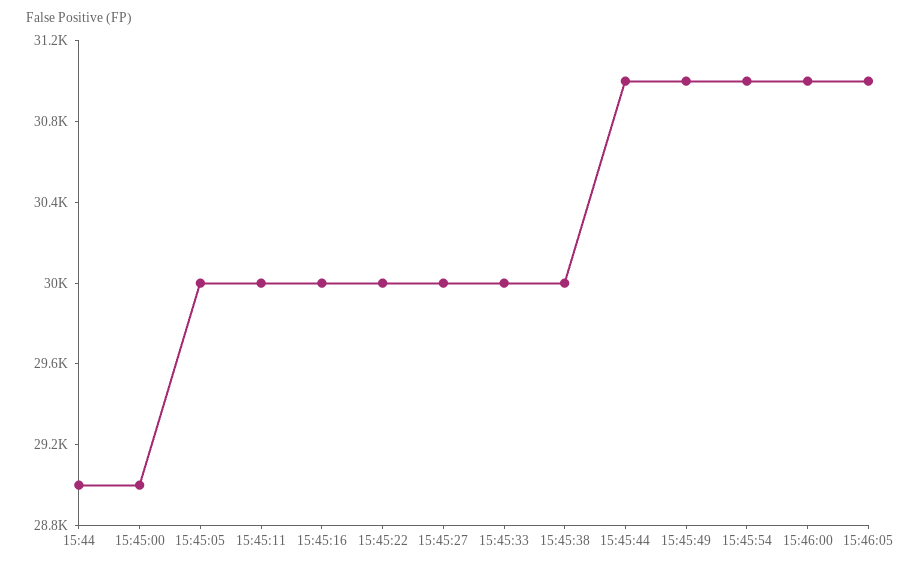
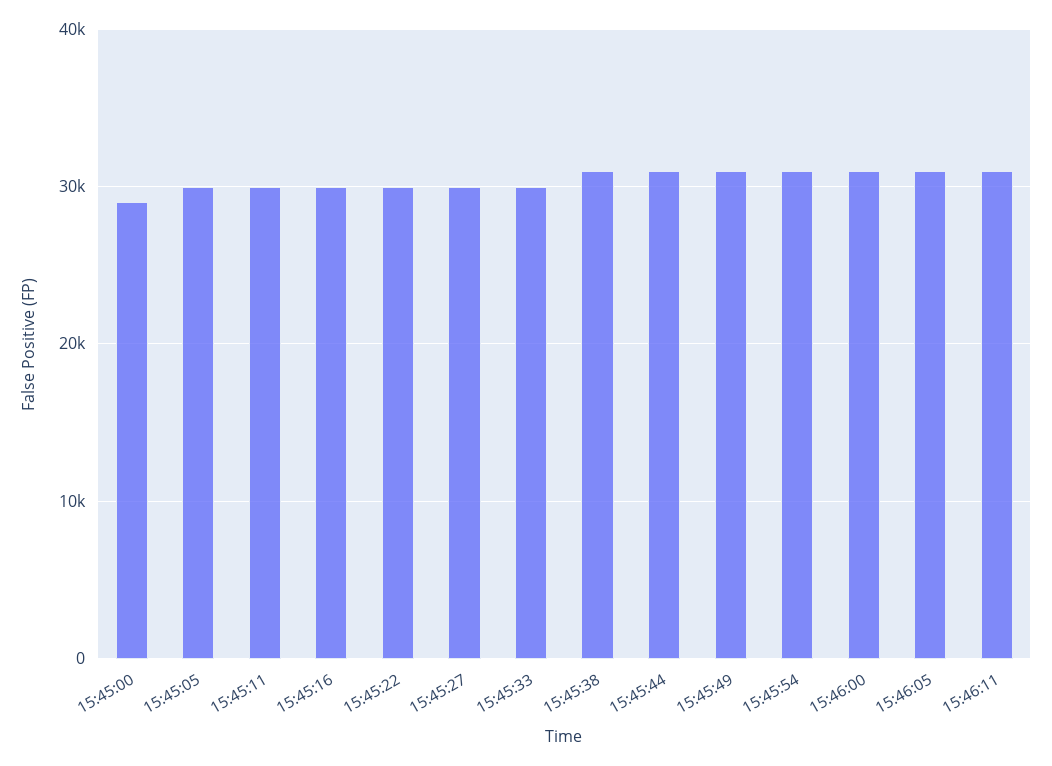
15:44: 29000 -> none
15:45:38: 30000 -> 31000
15:46:11: none -> 31000

